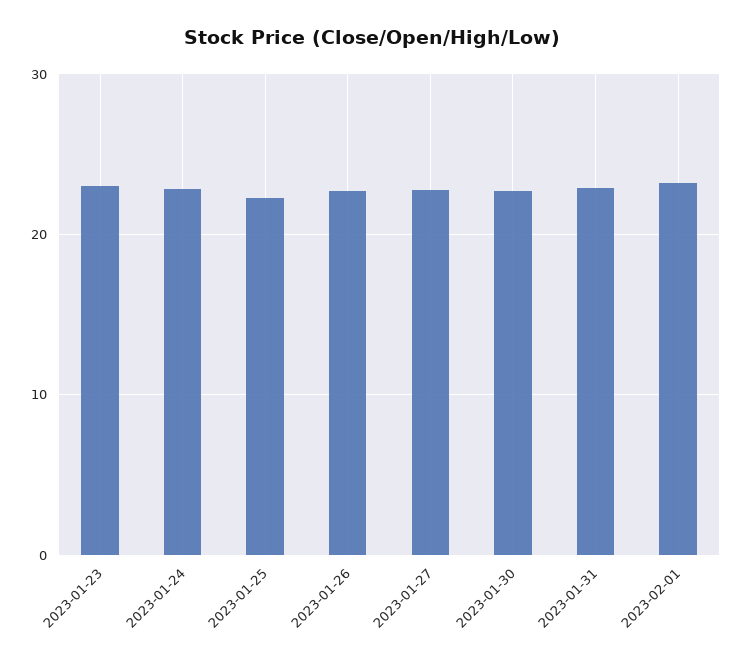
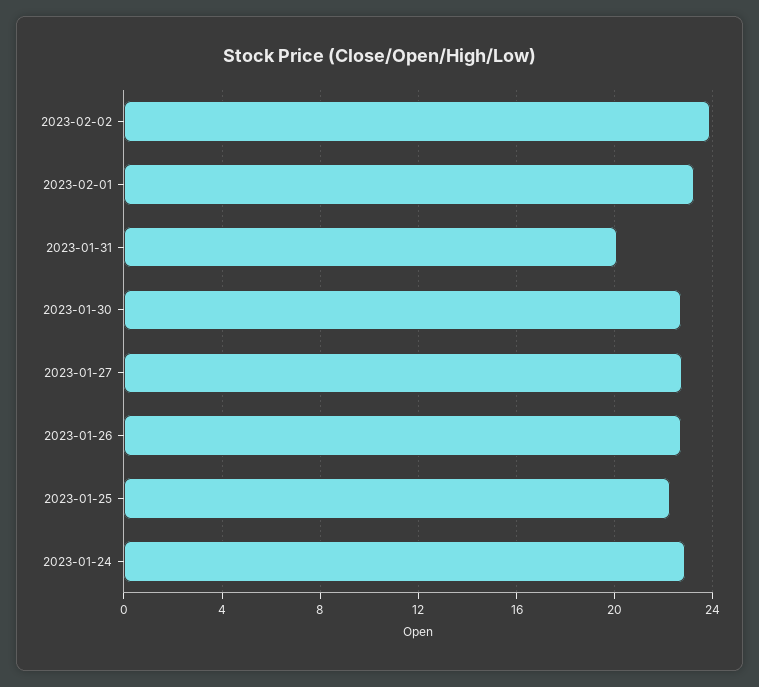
2023-01-23: 23 -> none
2023-01-31: 23 -> 20
2023-02-02: none -> 24

